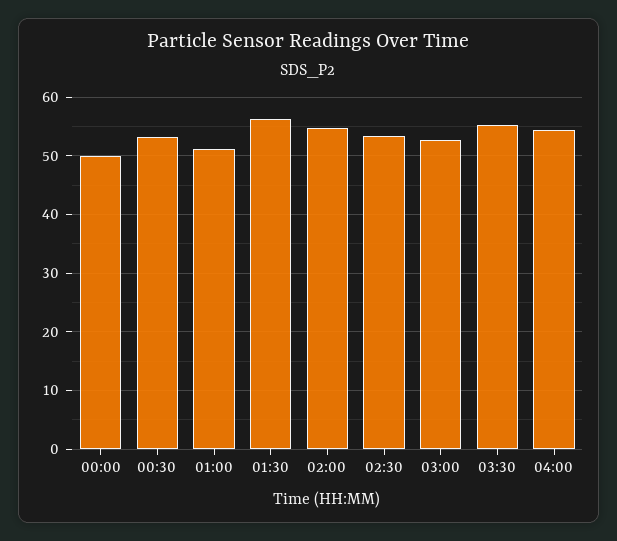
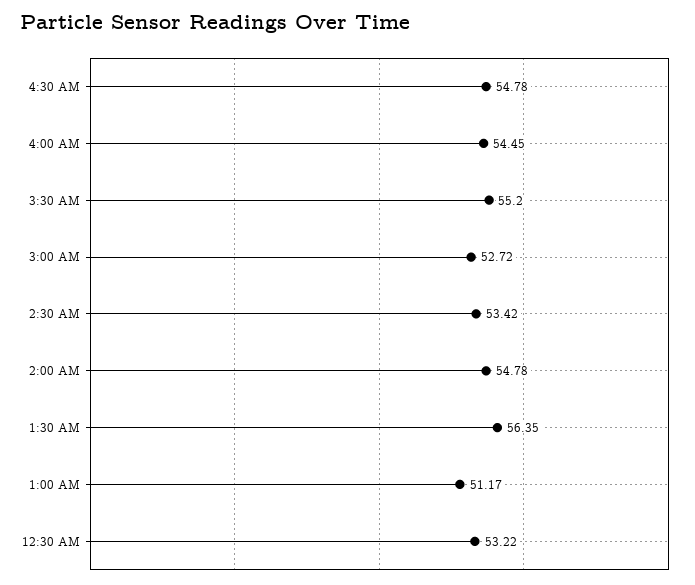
00:00: 50 -> none
4:30 AM: none -> 54.78

